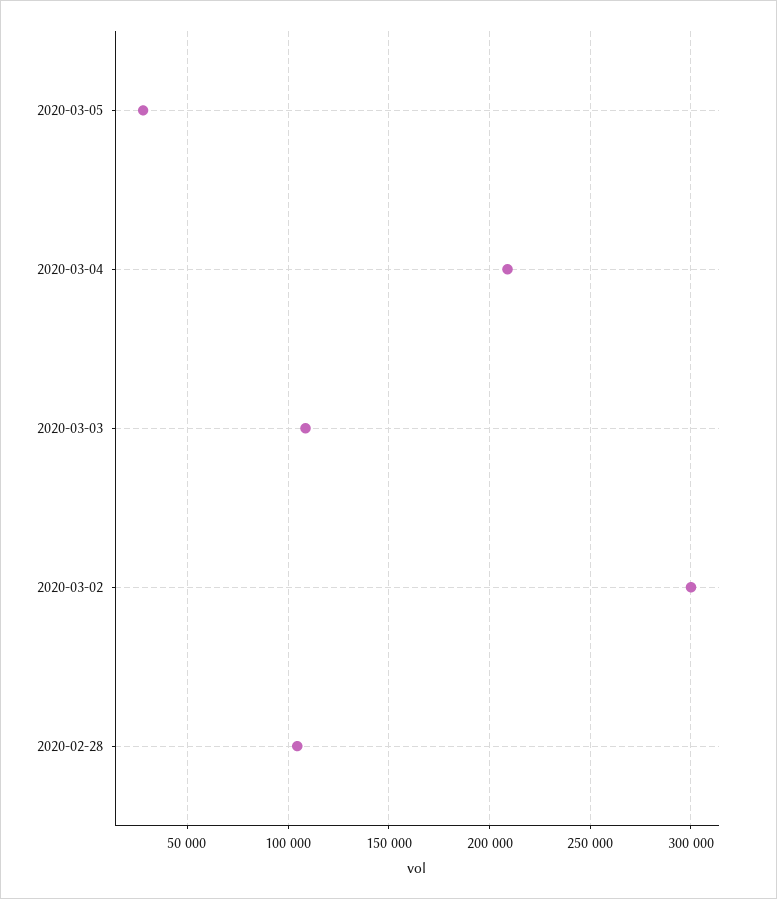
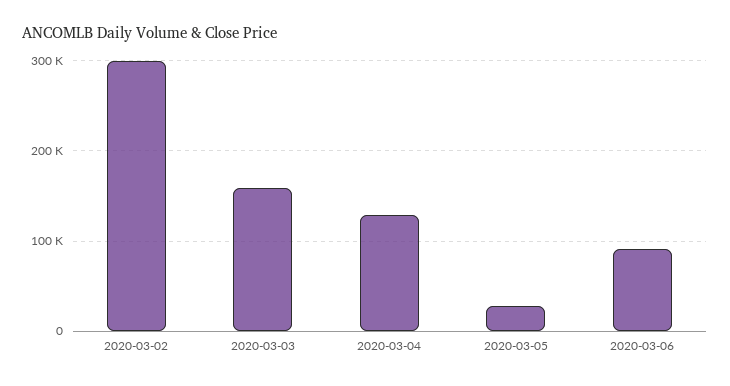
2020-03-04: 210000 -> 130000
2020-03-03: 110000 -> 160000
2020-02-28: 105000 -> none
2020-03-06: none -> 90000

